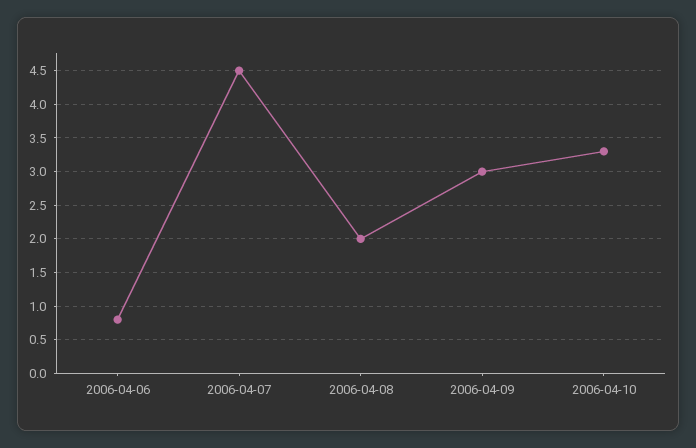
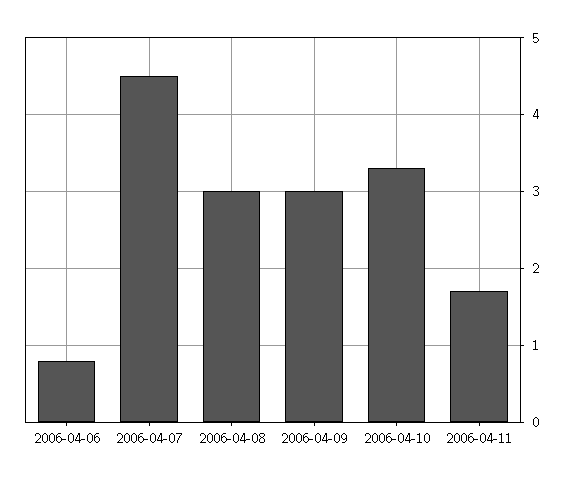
2006-04-08: 2 -> 3
2006-04-11: none -> 1.7

